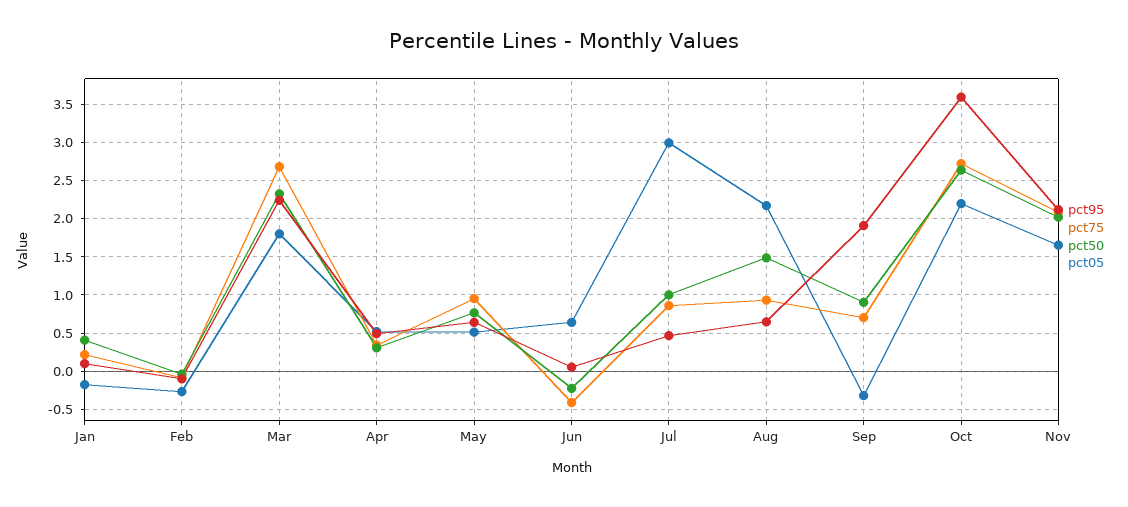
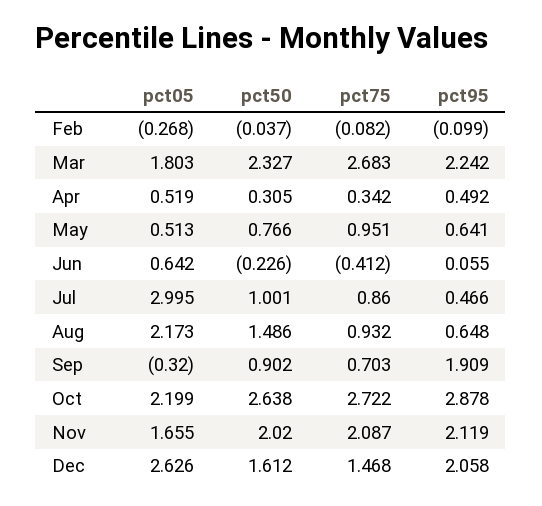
pct95, Jan: 0.1 -> none
pct75, Jan: 0.2 -> none
pct50, Jan: 0.4 -> none
pct05, Jan: -0.2 -> none
pct95, Oct: 3.6 -> 2.878
pct05, Dec: none -> 2.626
pct50, Dec: none -> 1.612
pct75, Dec: none -> 1.468
pct95, Dec: none -> 2.058

